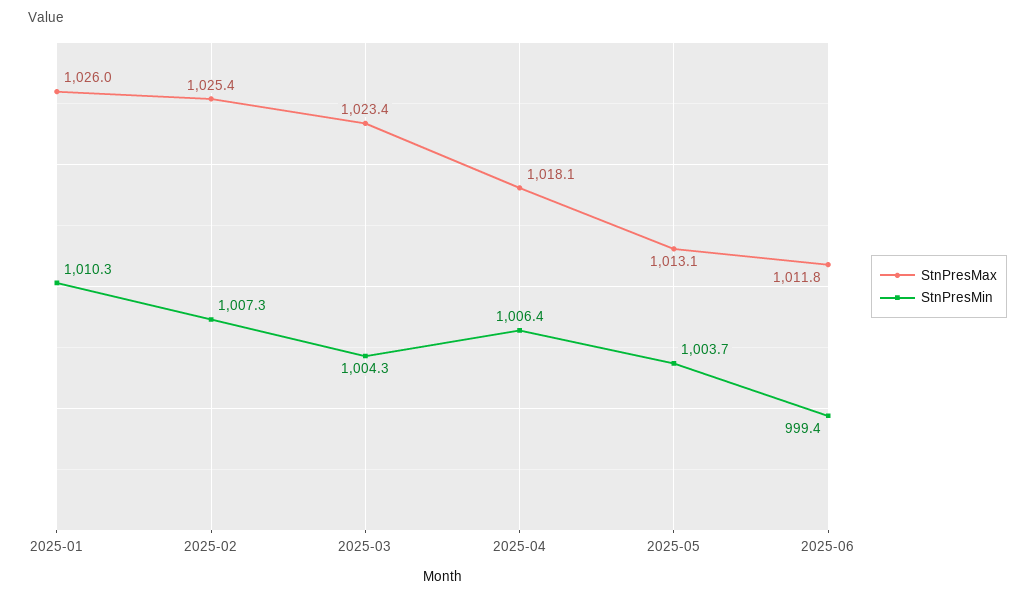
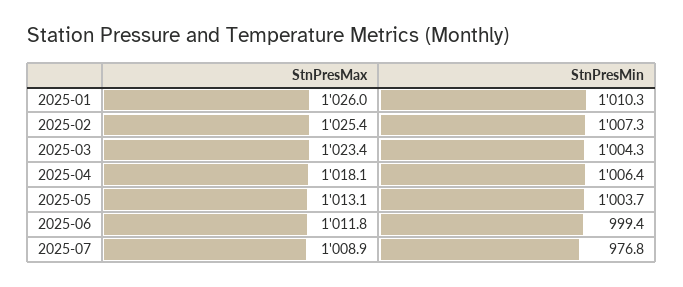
StnPresMax, 2025-07: none -> 1008.9
StnPresMin, 2025-07: none -> 976.8

